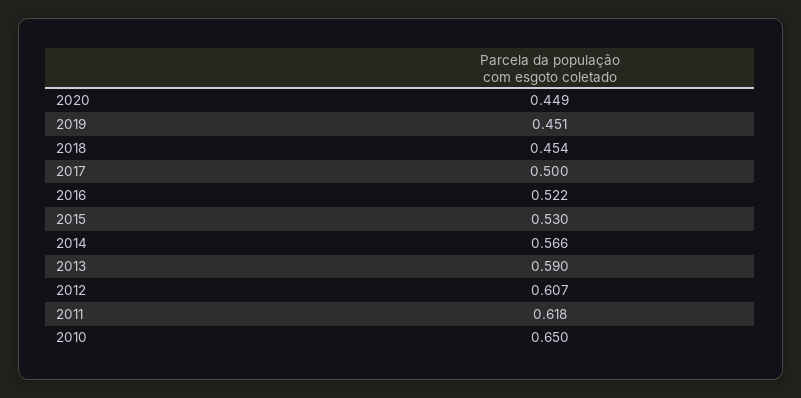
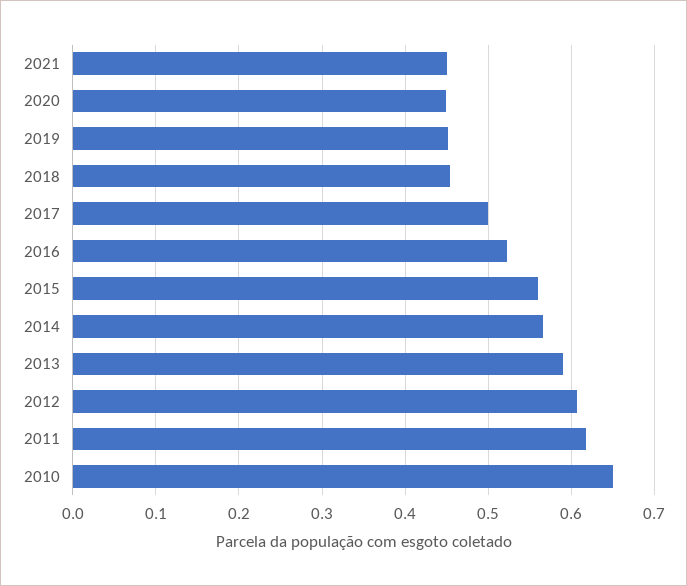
2015: 0.53 -> 0.56
2021: none -> 0.45

